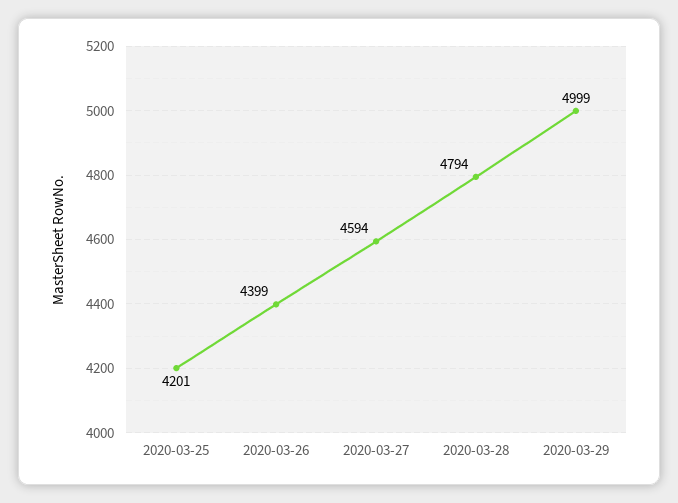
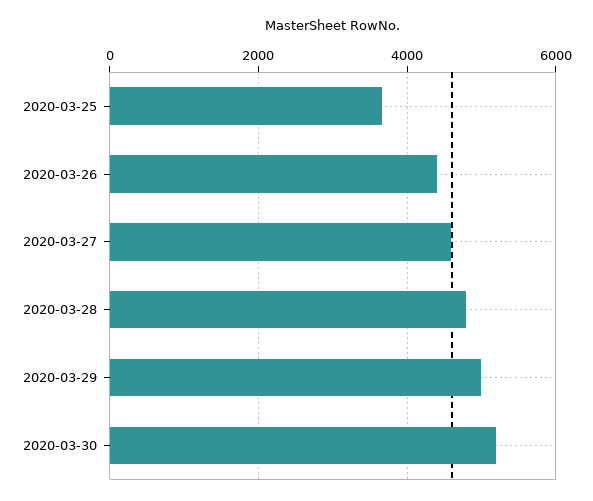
2020-03-25: 4201 -> 3600
2020-03-30: none -> 5200

